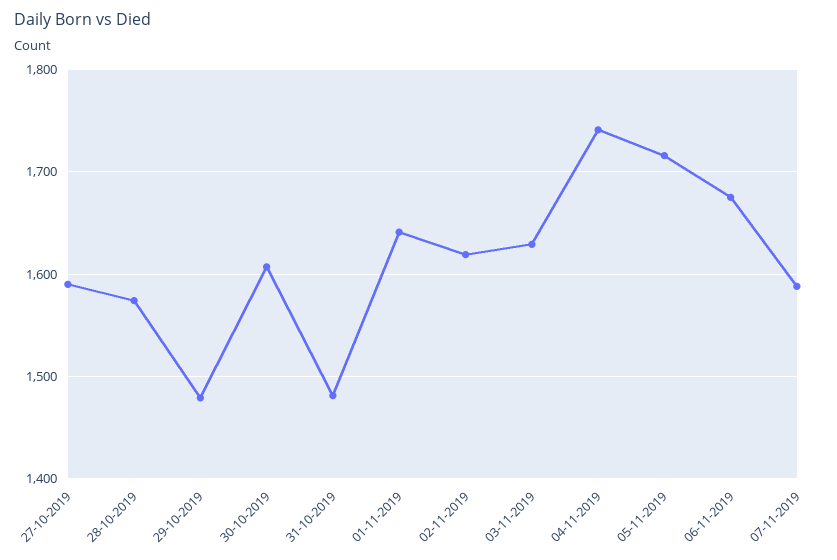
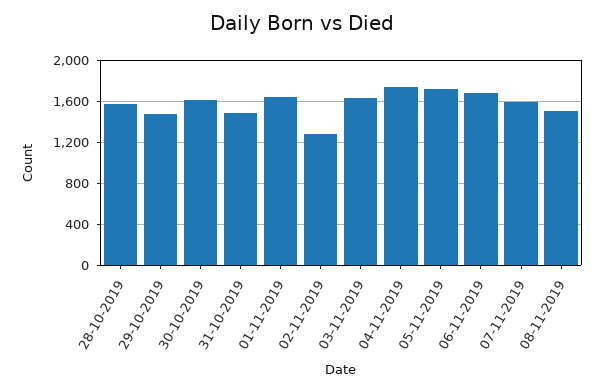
27-10-2019: 1590 -> none
02-11-2019: 1620 -> 1300
08-11-2019: none -> 1500

